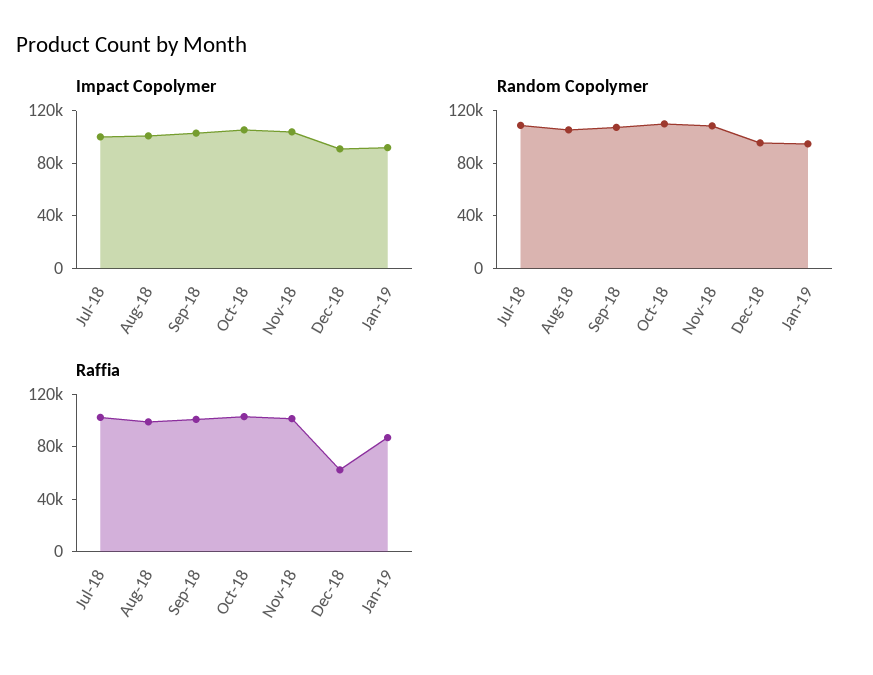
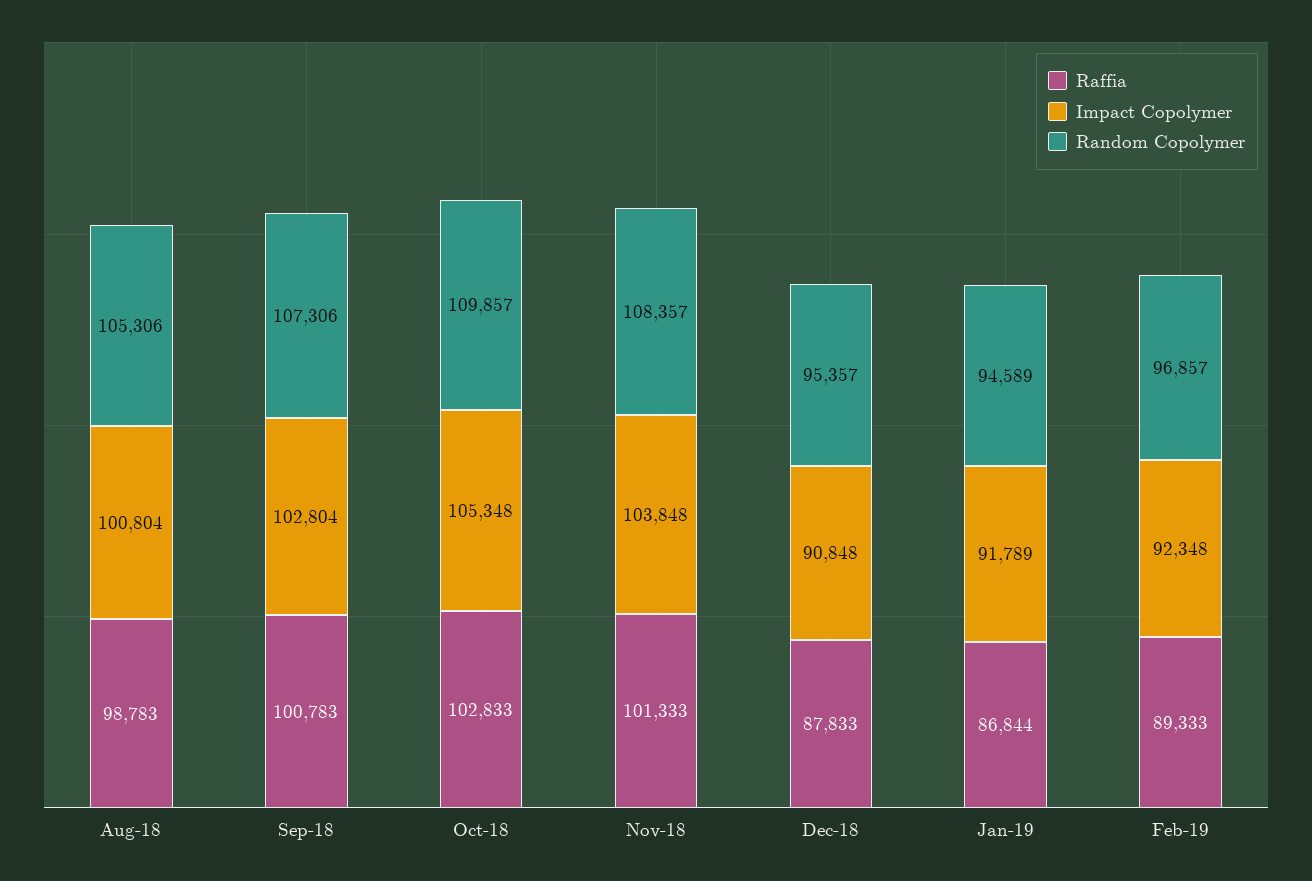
Impact Copolymer, Jul-18: 100000 -> none
Random Copolymer, Jul-18: 110000 -> none
Raffia, Jul-18: 100000 -> none
Raffia, Dec-18: 60000 -> 87833
Raffia, Feb-19: none -> 89333
Impact Copolymer, Feb-19: none -> 92348
Random Copolymer, Feb-19: none -> 96857

